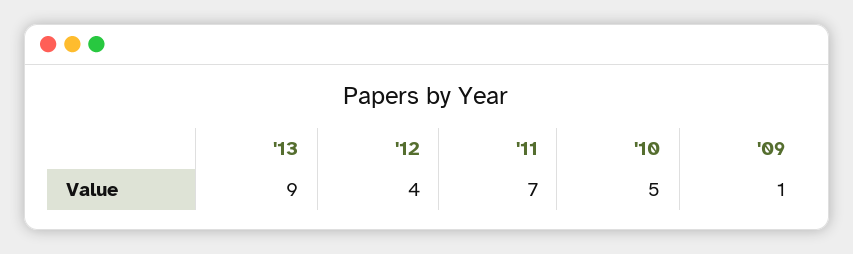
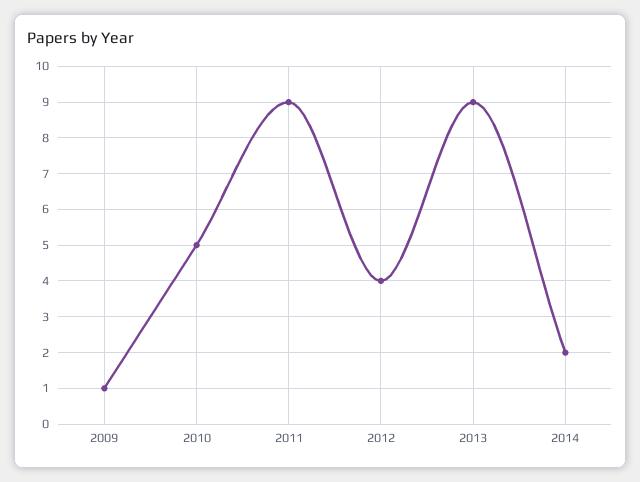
'11: 7 -> 9
2014: none -> 2

